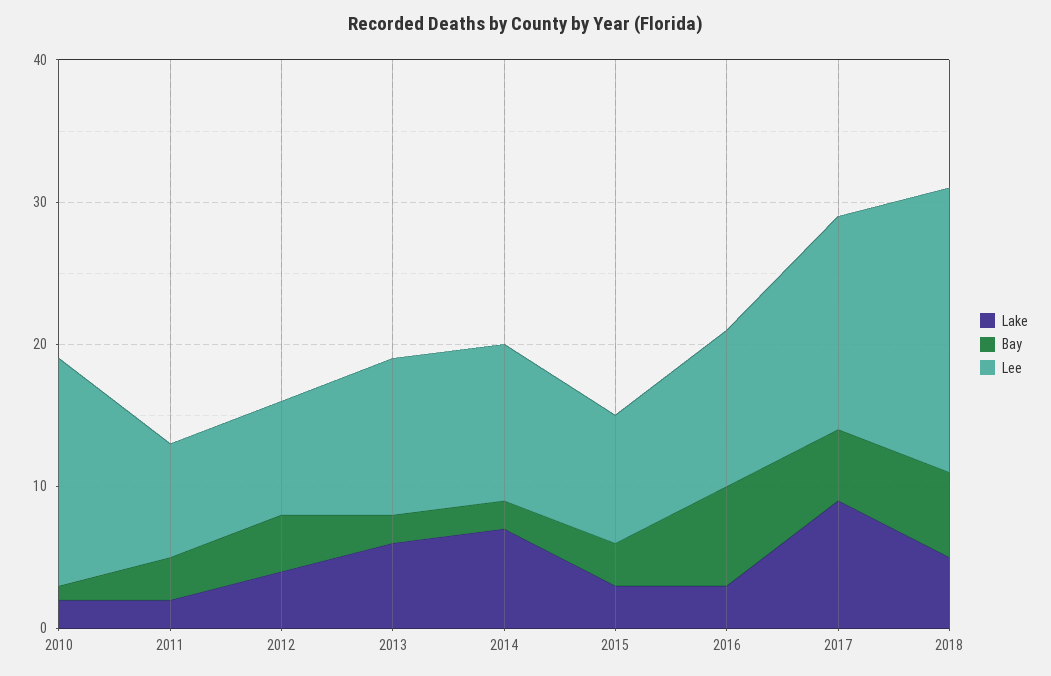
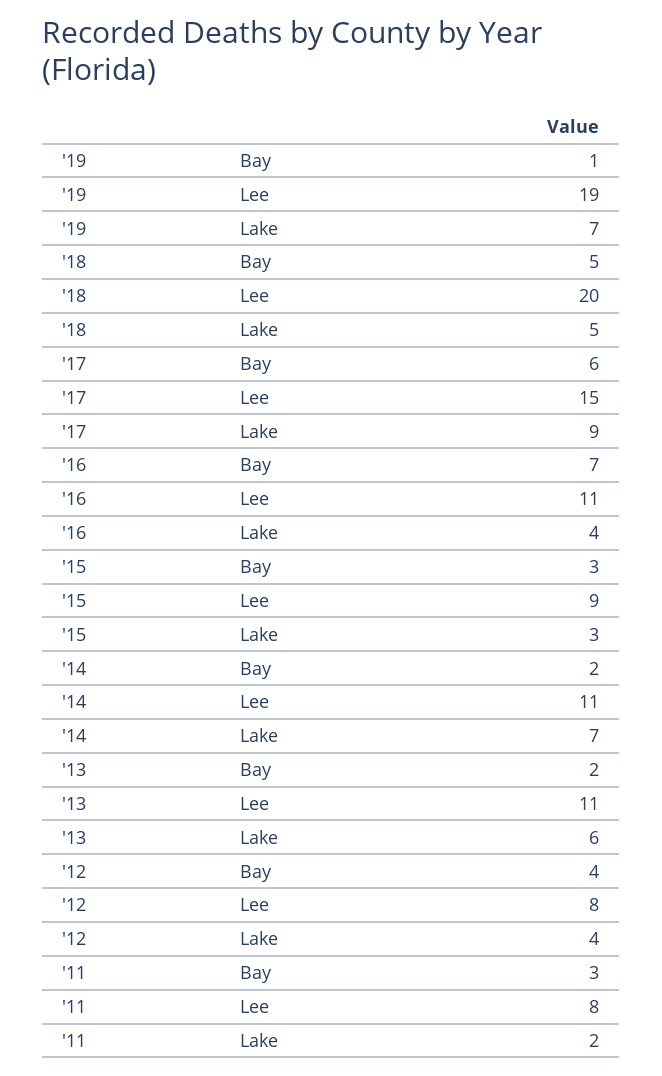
Lake, 2010: 2 -> none
Bay, 2010: 1 -> none
Lee, 2010: 16 -> none
Lake, 2016: 3 -> 4
Bay, 2017: 5 -> 6
Bay, 2018: 6 -> 5
Bay, '19: none -> 1
Lee, '19: none -> 19
Lake, '19: none -> 7

